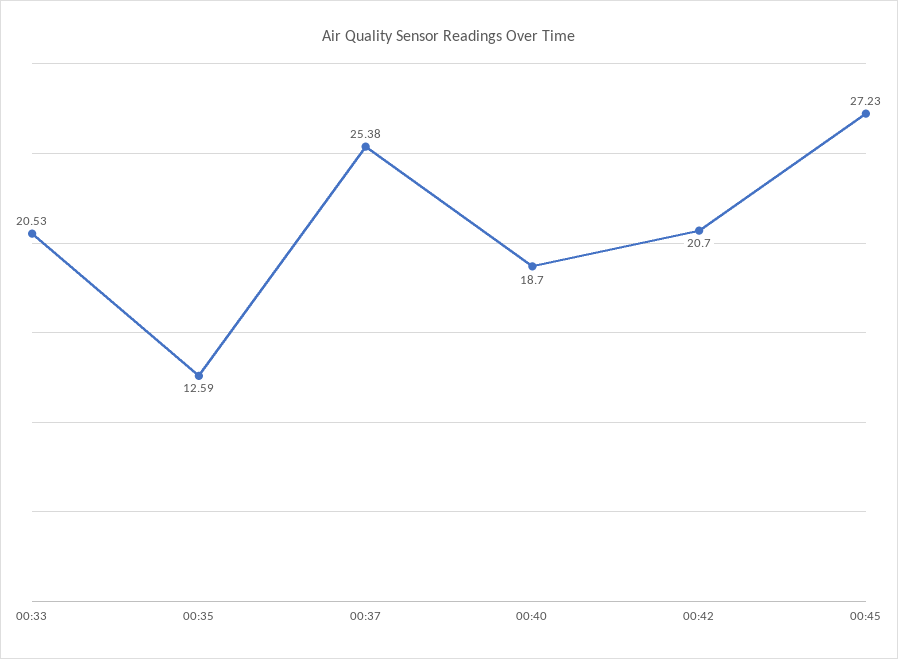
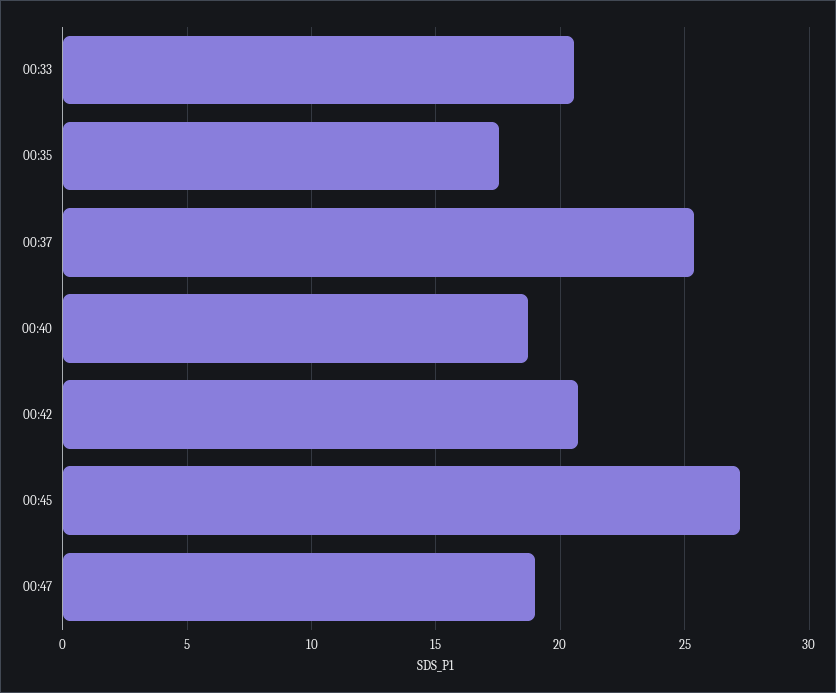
00:35: 12.59 -> 17.5
00:47: none -> 19

